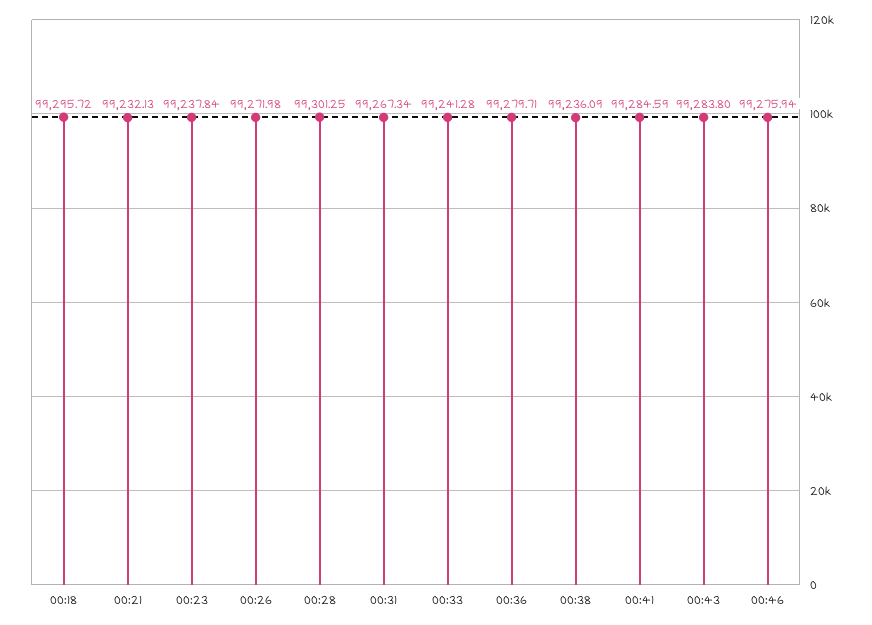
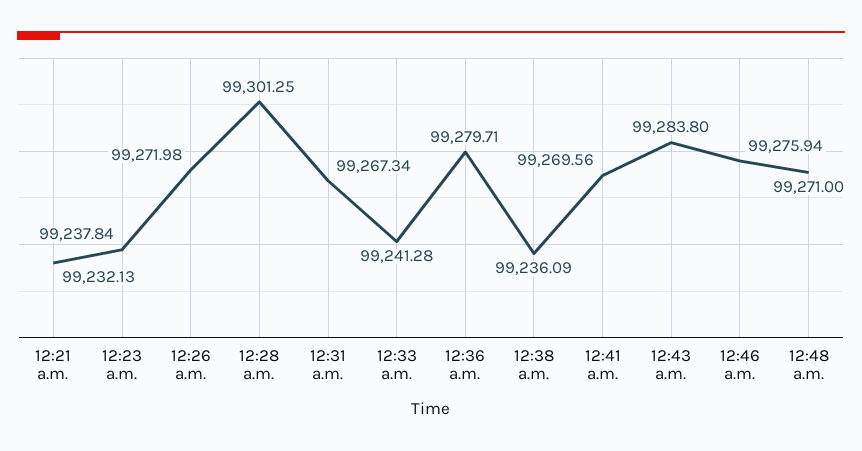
00:18: 99295.72 -> none
00:41: 99284.59 -> 99269.56
12:48 a.m.: none -> 99271

